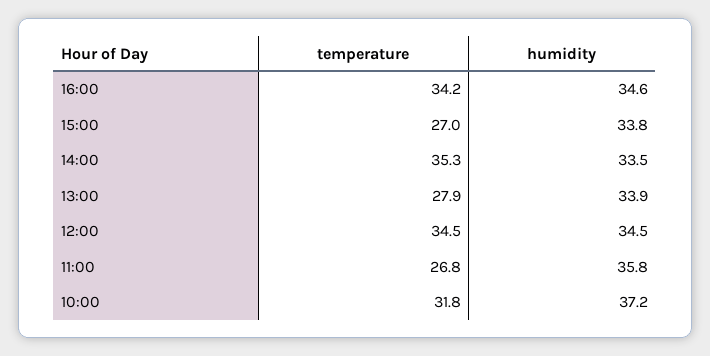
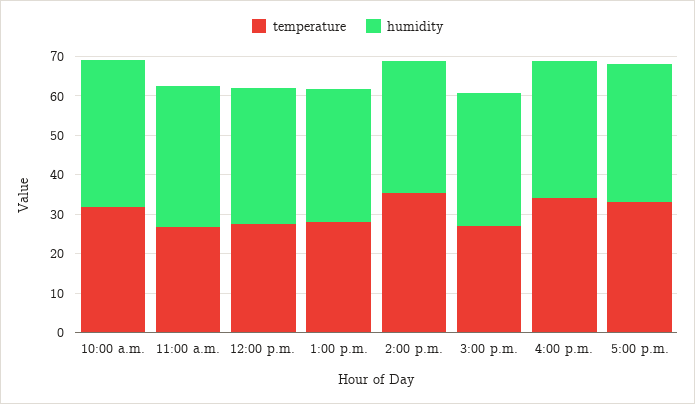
temperature, 12:00: 34.5 -> 27.5
temperature, 5:00 p.m.: none -> 32.5
humidity, 5:00 p.m.: none -> 35

